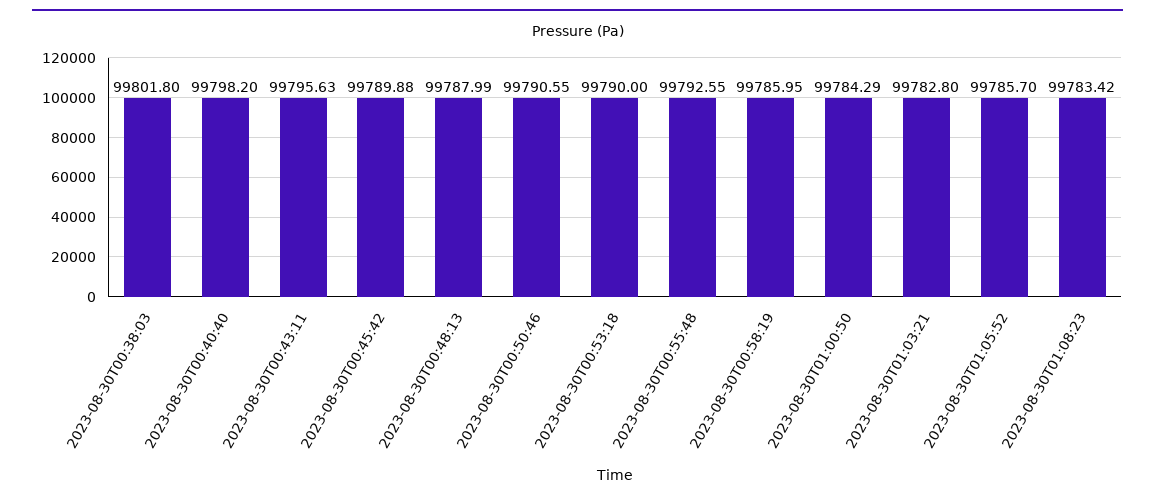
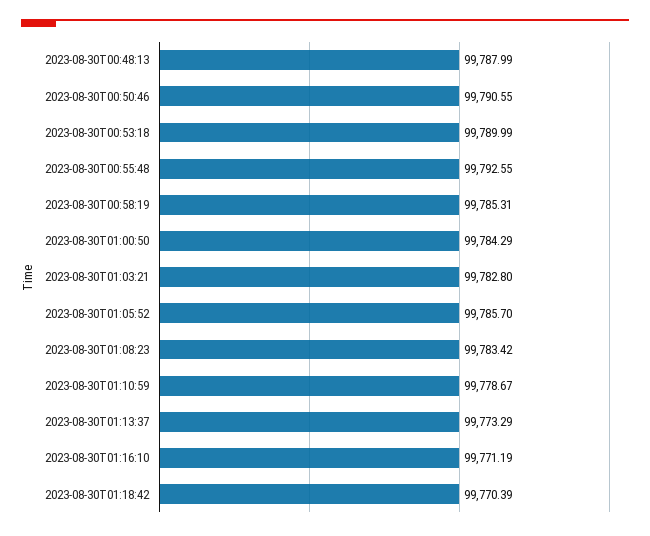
2023-08-30T00:38:03: 99801.8 -> none
2023-08-30T00:40:40: 99798.2 -> none
2023-08-30T00:43:11: 99795.63 -> none
2023-08-30T00:45:42: 99789.88 -> none
2023-08-30T00:53:18: 99790 -> 99789.99
2023-08-30T00:58:19: 99785.95 -> 99785.31
2023-08-30T01:10:59: none -> 99778.67
2023-08-30T01:13:37: none -> 99773.29
2023-08-30T01:16:10: none -> 99771.19
2023-08-30T01:18:42: none -> 99770.39

